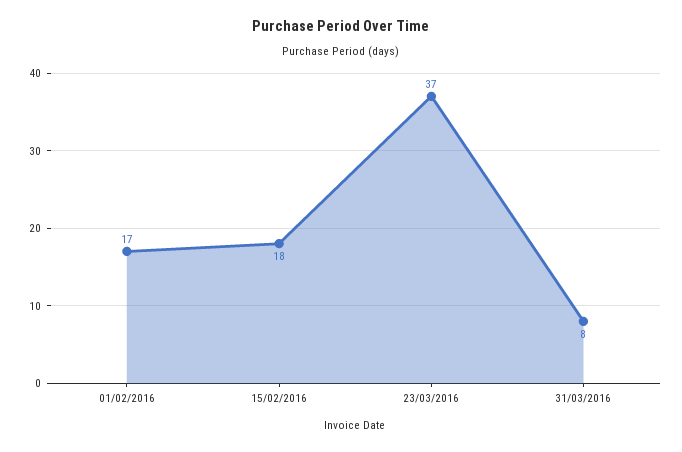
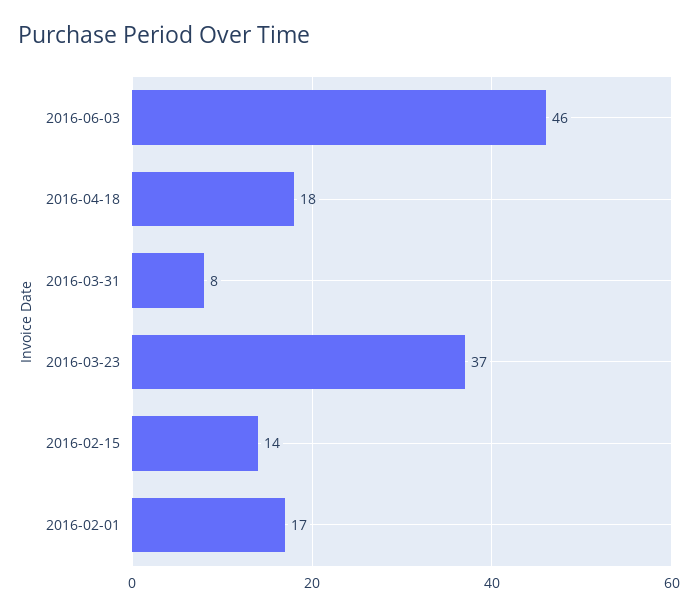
15/02/2016: 18 -> 14
2016-06-03: none -> 46
2016-04-18: none -> 18

